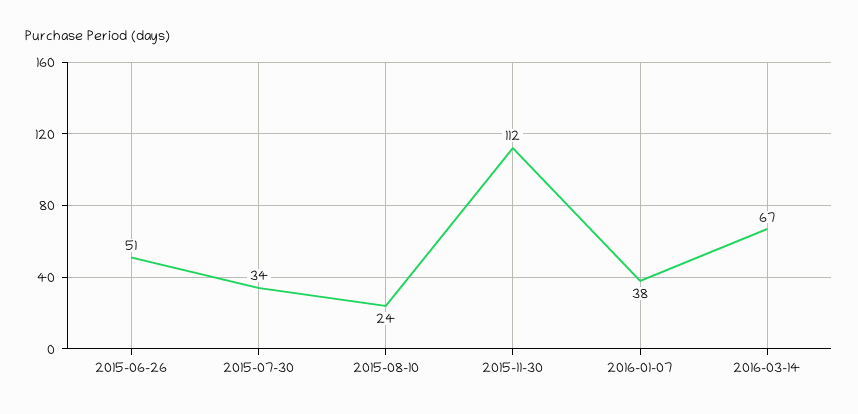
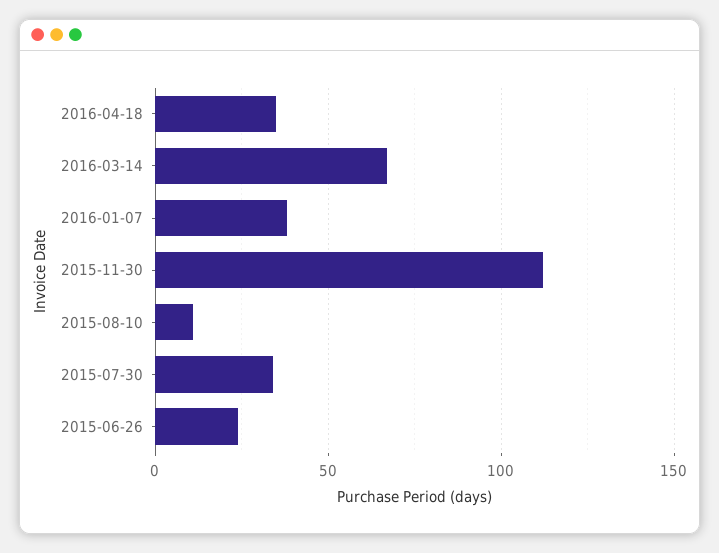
2015-06-26: 51 -> 25
2015-08-10: 24 -> 10
2016-04-18: none -> 35

